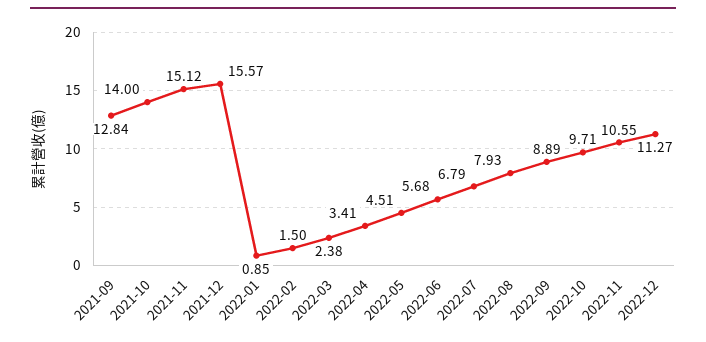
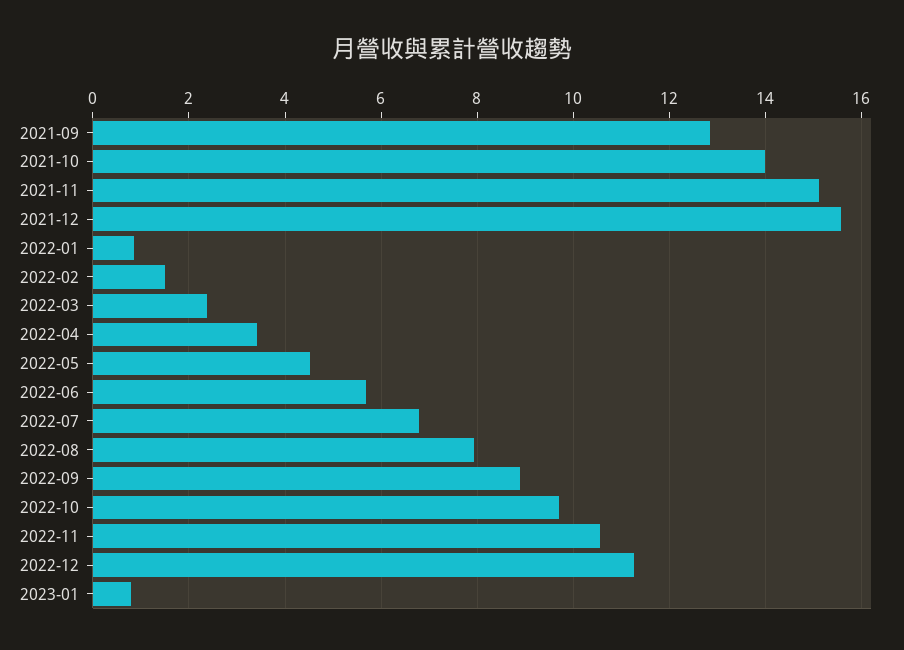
2023-01: none -> 0.8

